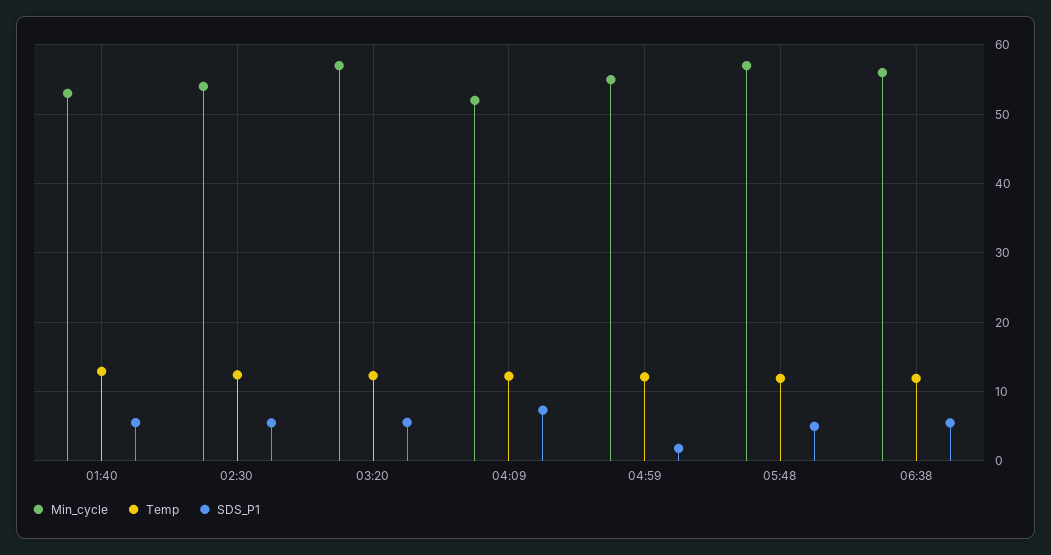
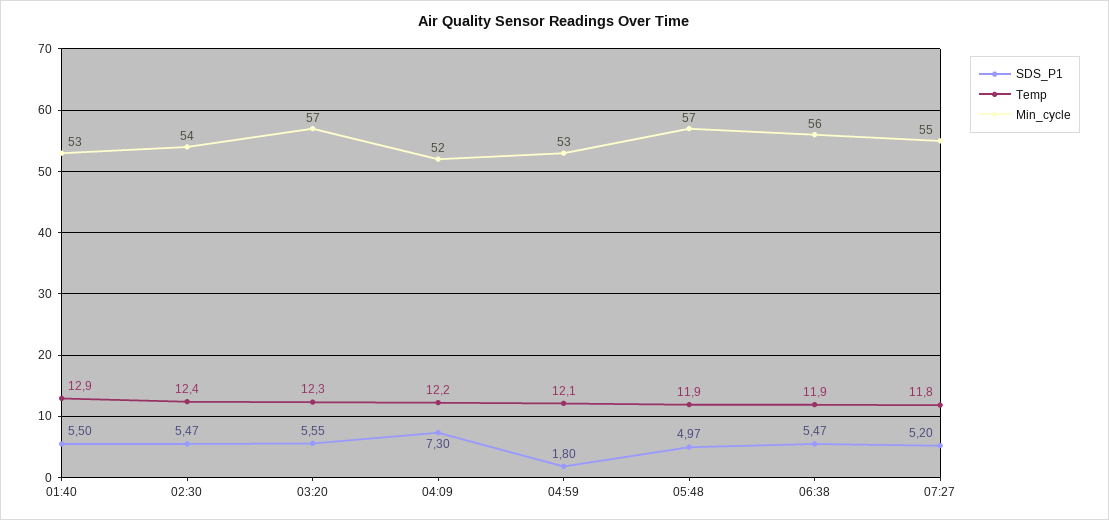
Min_cycle, 04:59: 55 -> 53
SDS_P1, 07:27: none -> 5.2
Temp, 07:27: none -> 11.8
Min_cycle, 07:27: none -> 55

